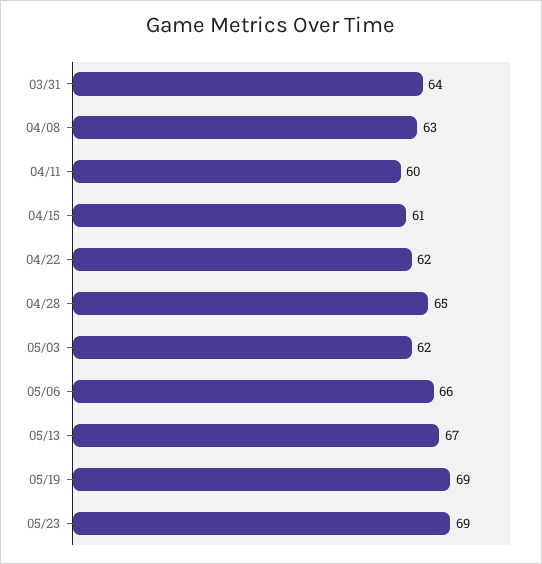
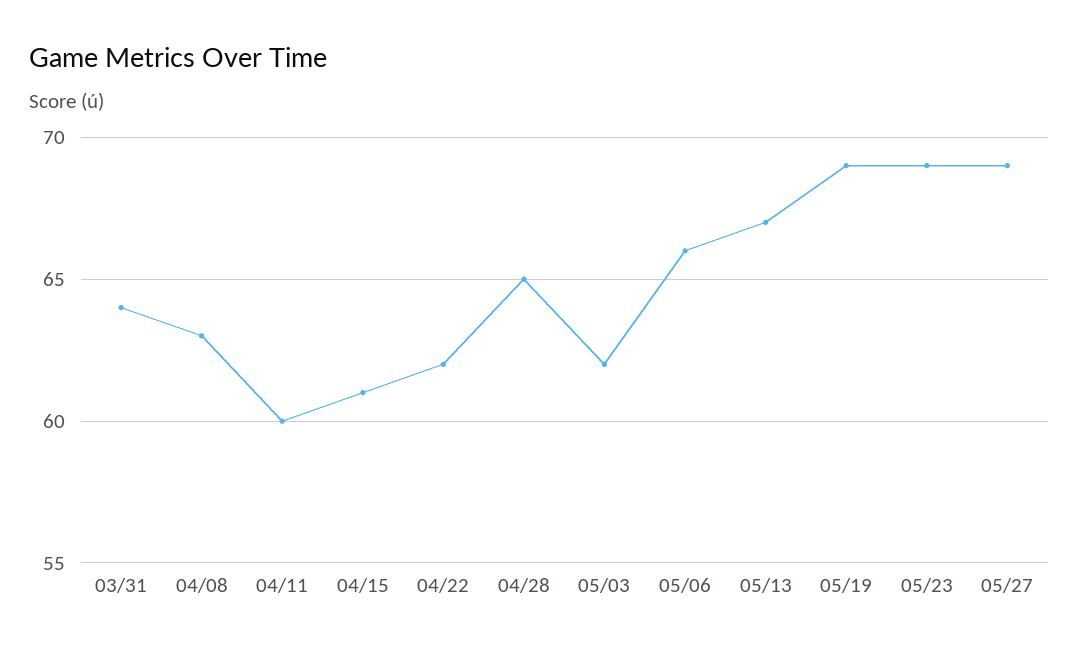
05/27: none -> 69

